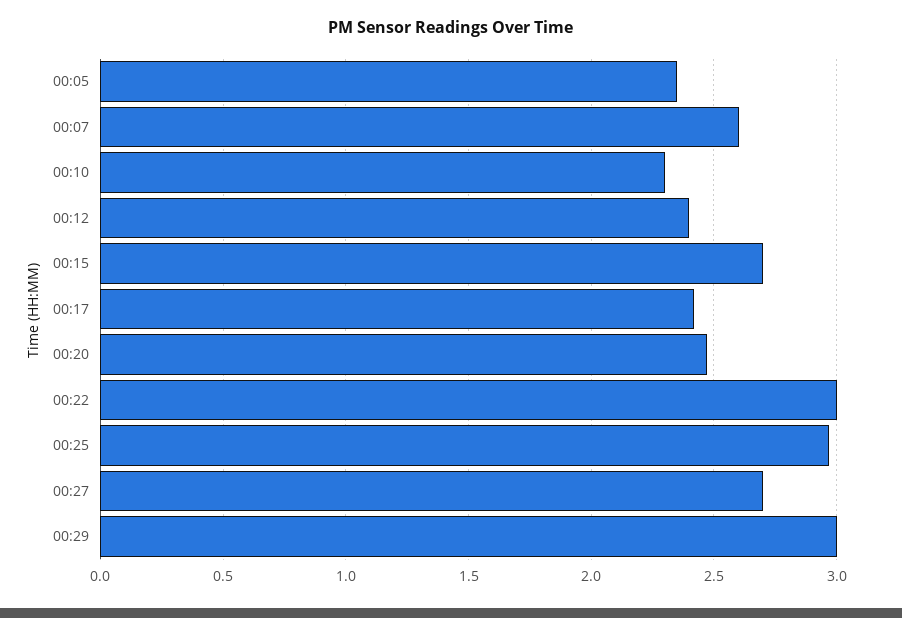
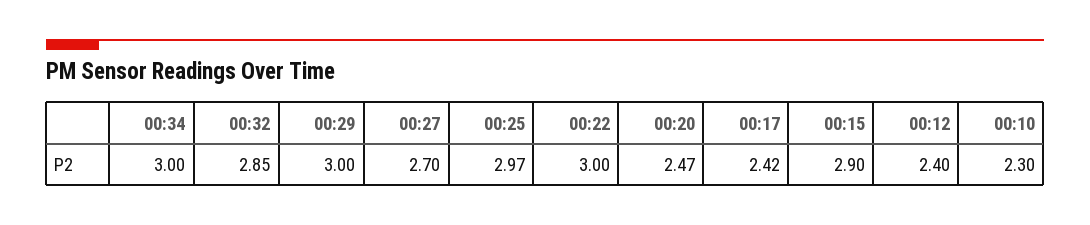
00:05: 2.35 -> none
00:07: 2.6 -> none
00:15: 2.7 -> 2.9
00:34: none -> 3
00:32: none -> 2.85

